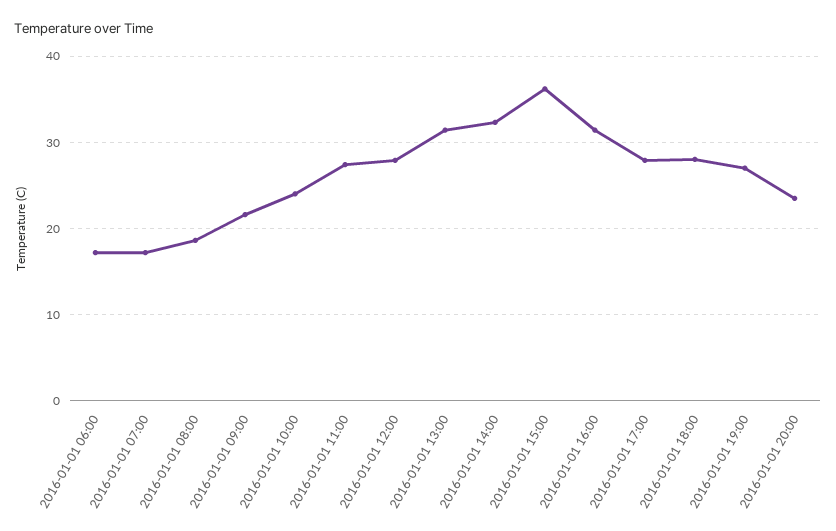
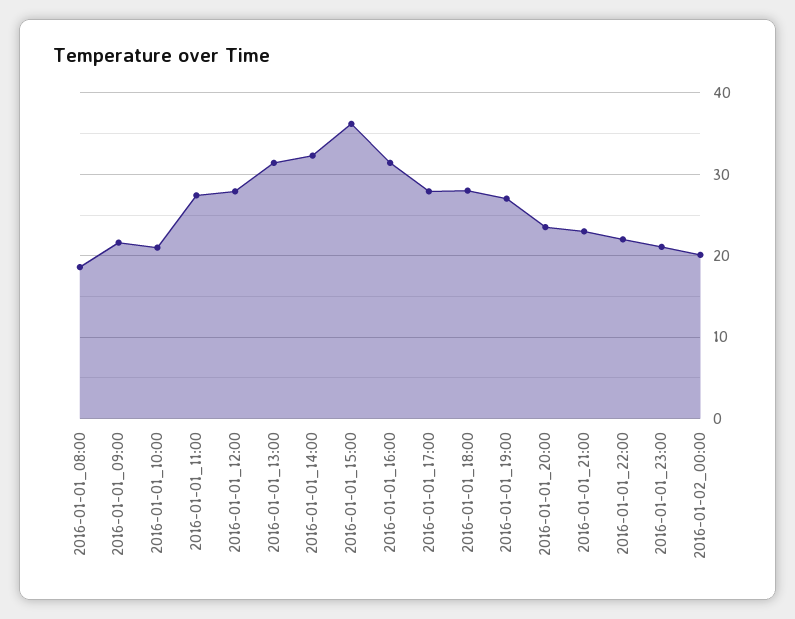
2016-01-01 06:00: 17 -> none
2016-01-01 07:00: 17 -> none
2016-01-01 10:00: 24 -> 21
2016-01-01_21:00: none -> 23
2016-01-01_22:00: none -> 22
2016-01-01_23:00: none -> 21
2016-01-02_00:00: none -> 20

